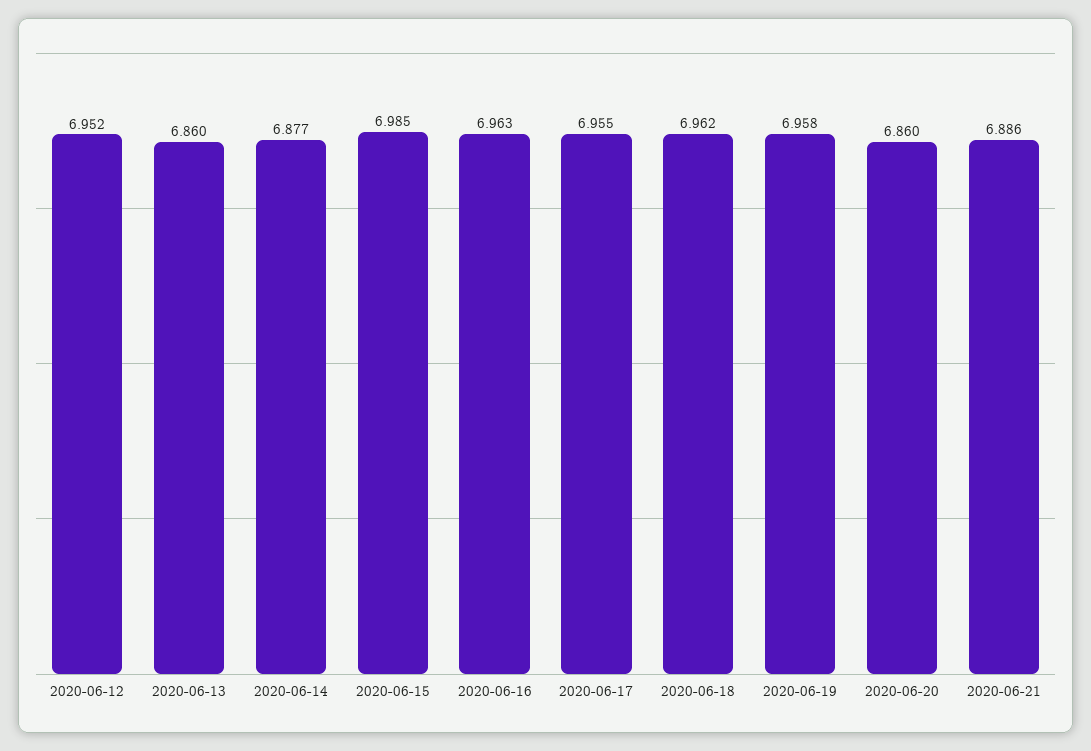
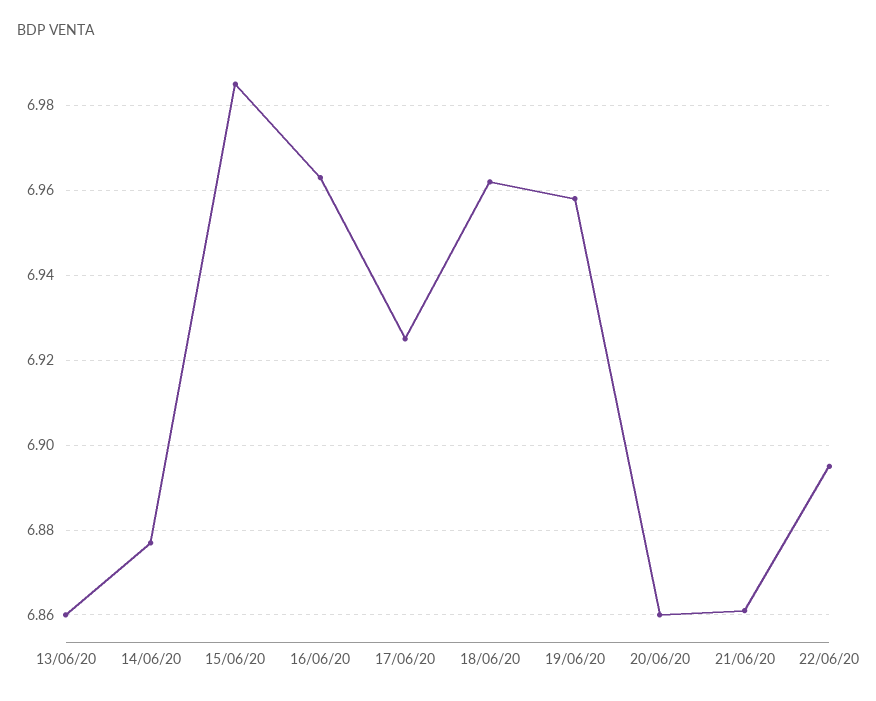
2020-06-12: 6.952 -> none
2020-06-17: 6.955 -> 6.925
2020-06-21: 6.886 -> 6.86
22/06/20: none -> 6.895

